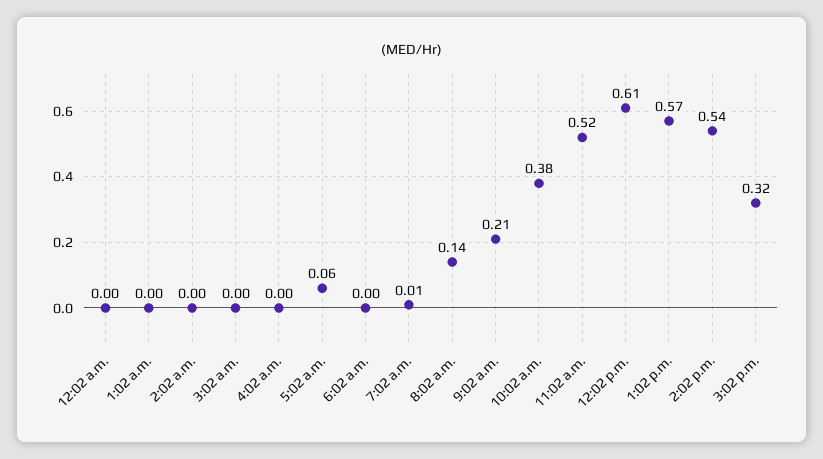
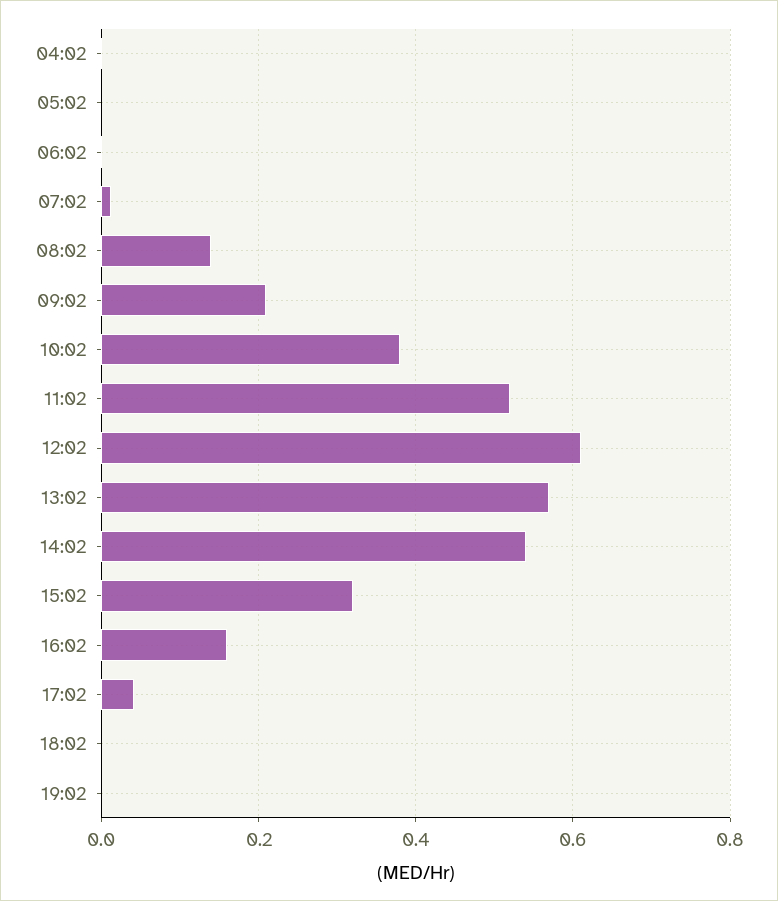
12:02 a.m.: 0 -> none
1:02 a.m.: 0 -> none
2:02 a.m.: 0 -> none
3:02 a.m.: 0 -> none
5:02 a.m.: 0.06 -> 0
16:02: none -> 0.16
17:02: none -> 0.04
18:02: none -> 0
19:02: none -> 0

